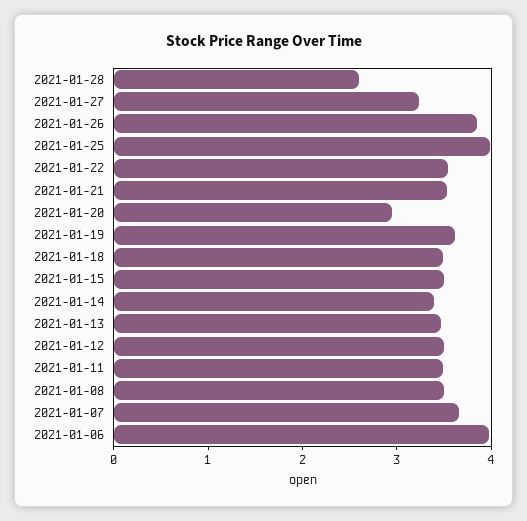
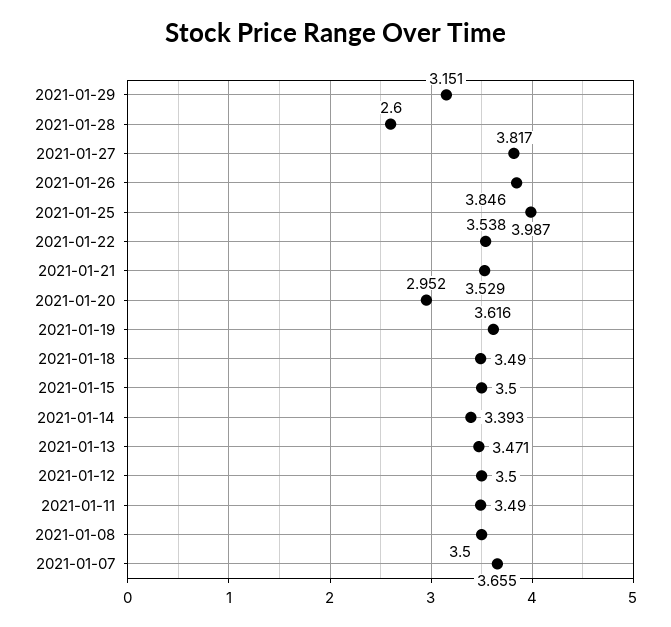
2021-01-27: 3.2 -> 3.817
2021-01-06: 4 -> none
2021-01-29: none -> 3.151

